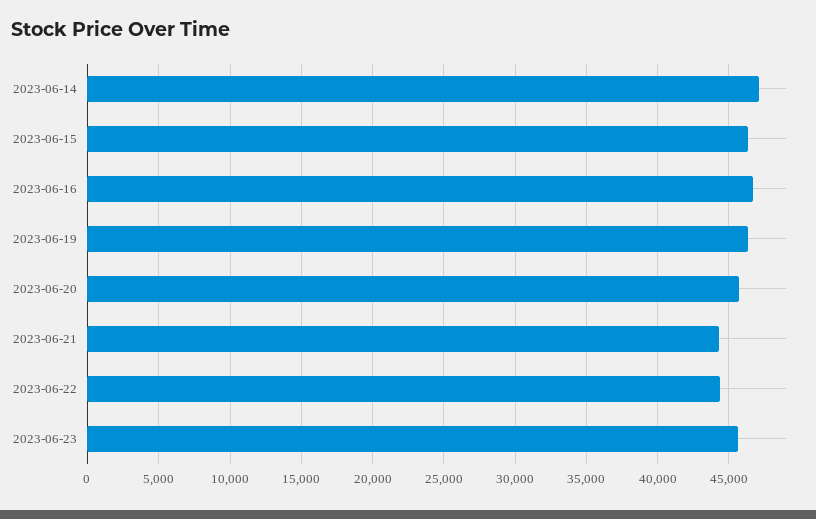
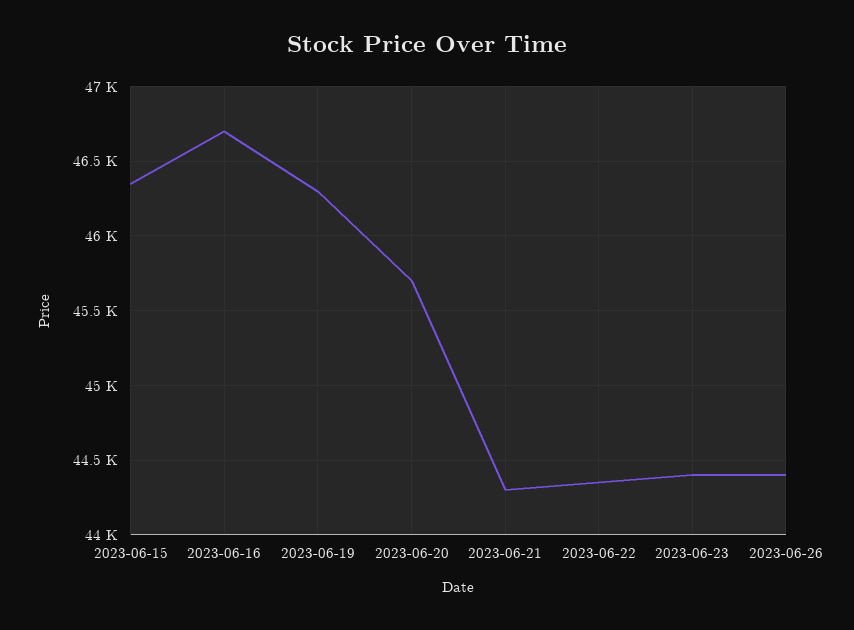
2023-06-14: 47000 -> none
2023-06-23: 45500 -> 44400
2023-06-26: none -> 44400

